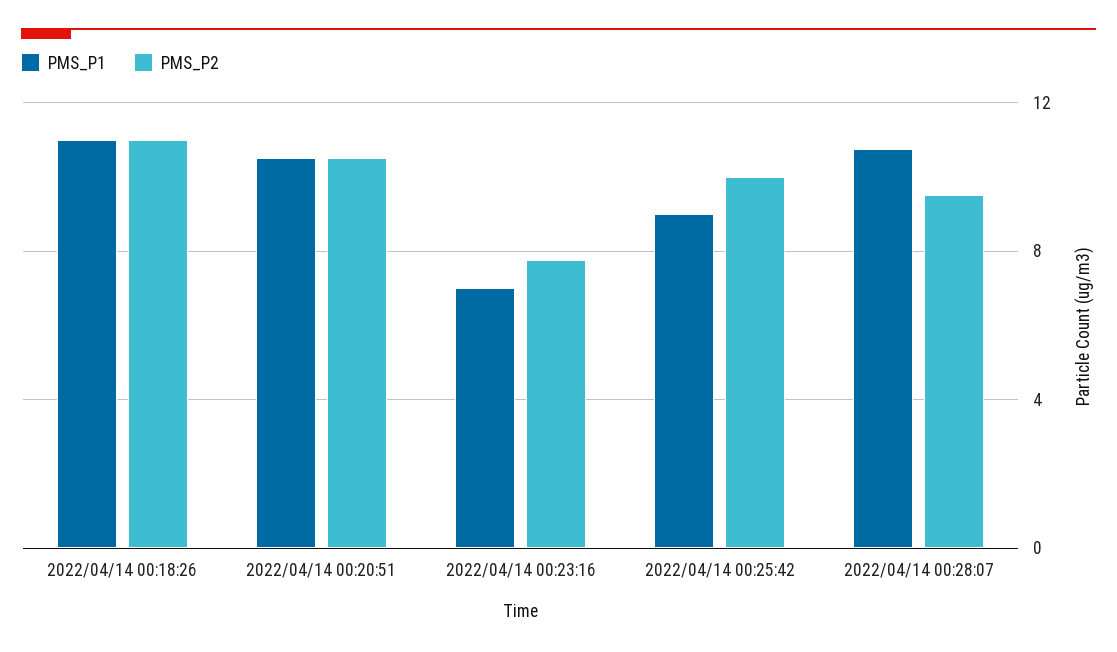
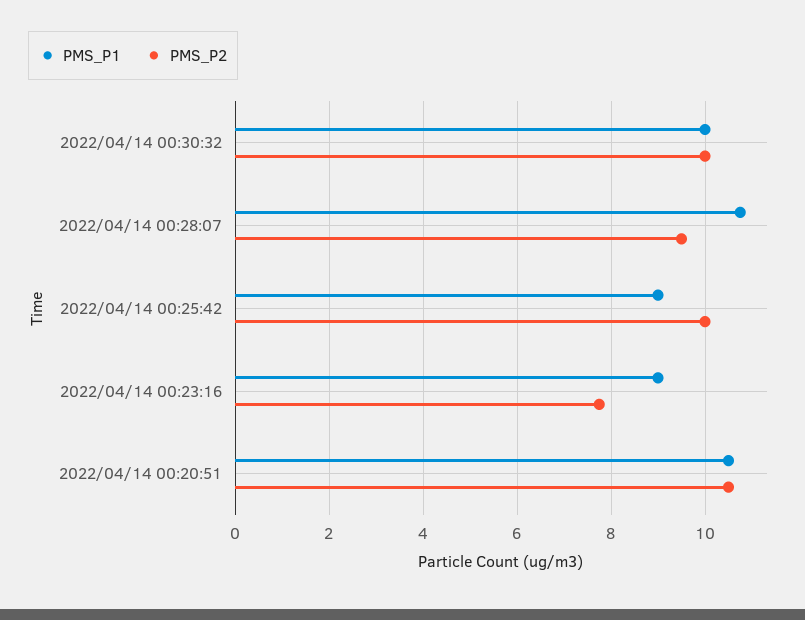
PMS_P1, 2022/04/14 00:18:26: 11 -> none
PMS_P2, 2022/04/14 00:18:26: 11 -> none
PMS_P1, 2022/04/14 00:23:16: 7 -> 9
PMS_P1, 2022/04/14 00:30:32: none -> 10
PMS_P2, 2022/04/14 00:30:32: none -> 10

